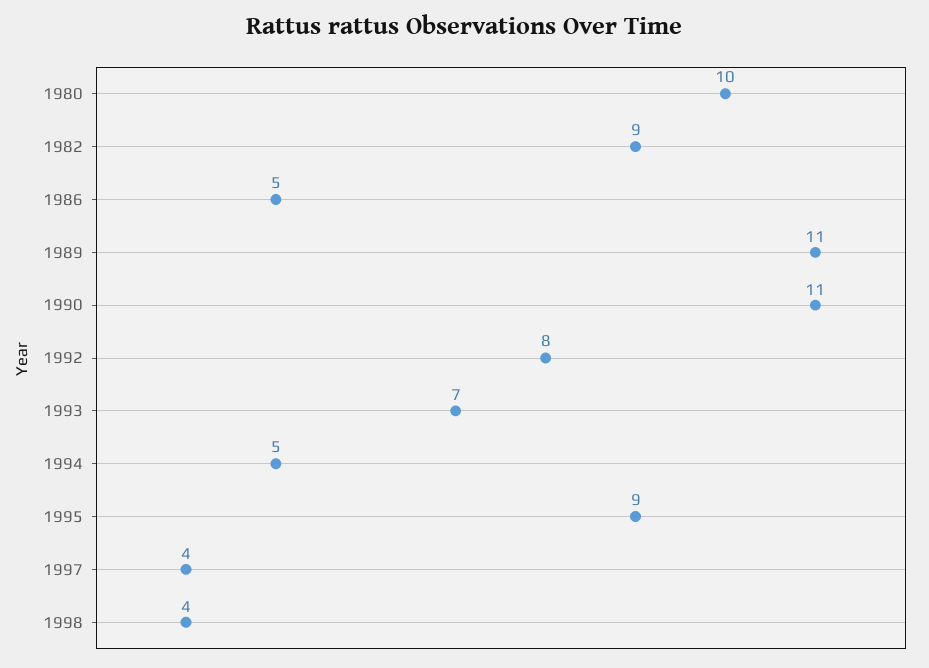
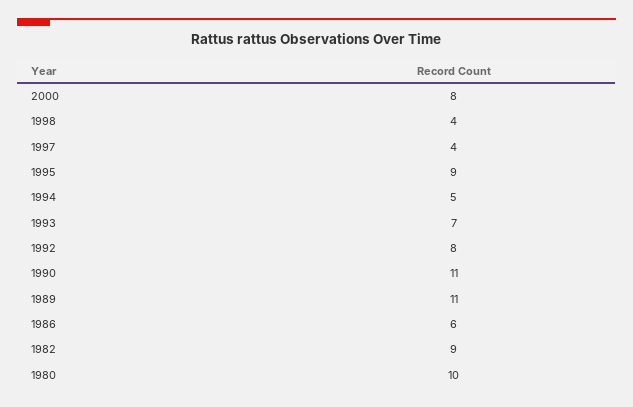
1986: 5 -> 6
2000: none -> 8

